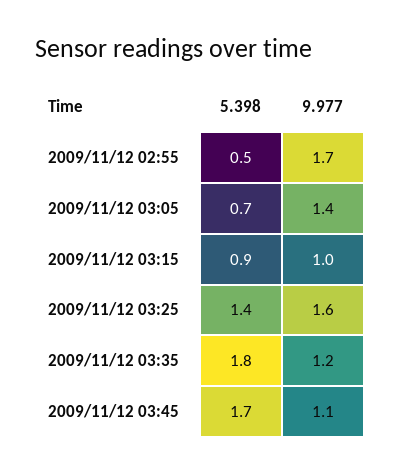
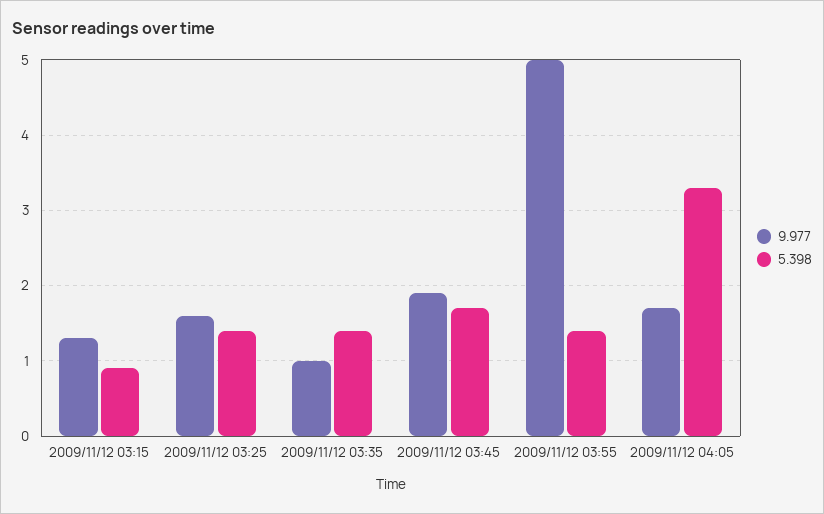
5.398, 2009/11/12 02:55: 0.5 -> none
9.977, 2009/11/12 02:55: 1.7 -> none
5.398, 2009/11/12 03:05: 0.7 -> none
9.977, 2009/11/12 03:05: 1.4 -> none
9.977, 2009/11/12 03:15: 1 -> 1.3
5.398, 2009/11/12 03:35: 1.8 -> 1.4
9.977, 2009/11/12 03:35: 1.2 -> 1
9.977, 2009/11/12 03:45: 1.1 -> 1.9
9.977, 2009/11/12 03:55: none -> 5
5.398, 2009/11/12 03:55: none -> 1.4
9.977, 2009/11/12 04:05: none -> 1.7
5.398, 2009/11/12 04:05: none -> 3.3

